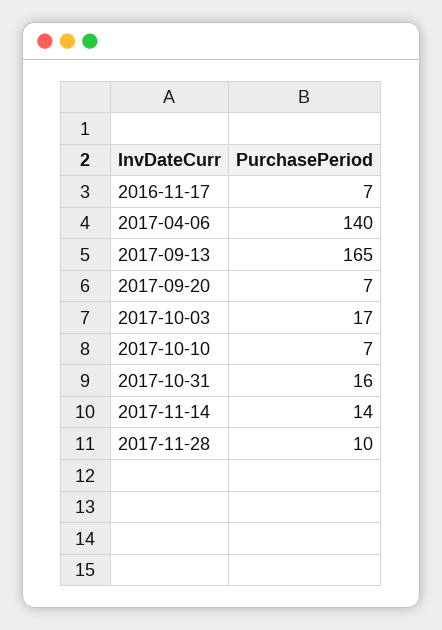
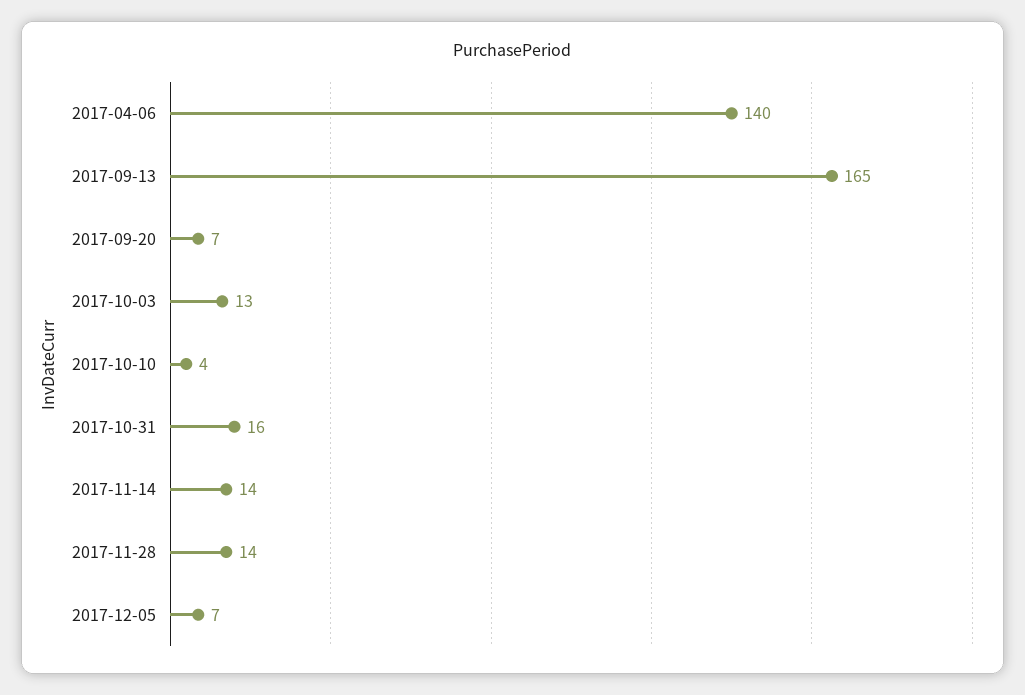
2016-11-17: 7 -> none
2017-10-03: 17 -> 13
2017-10-10: 7 -> 4
2017-11-28: 10 -> 14
2017-12-05: none -> 7

